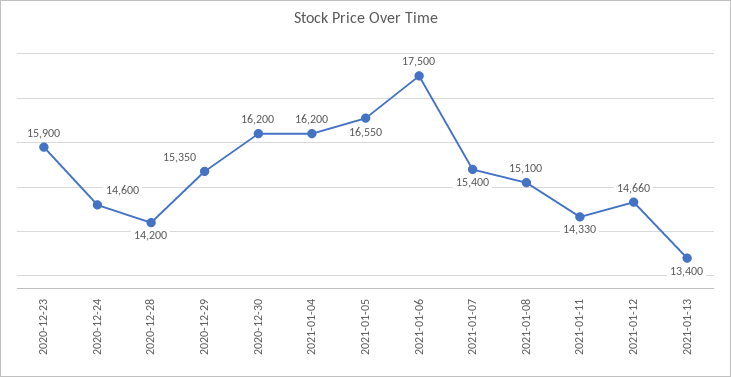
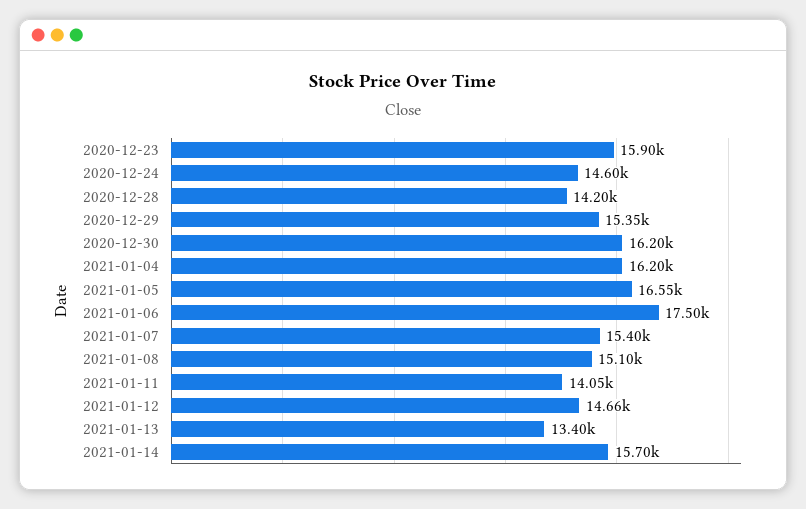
2021-01-11: 14330 -> 14050
2021-01-14: none -> 15700

